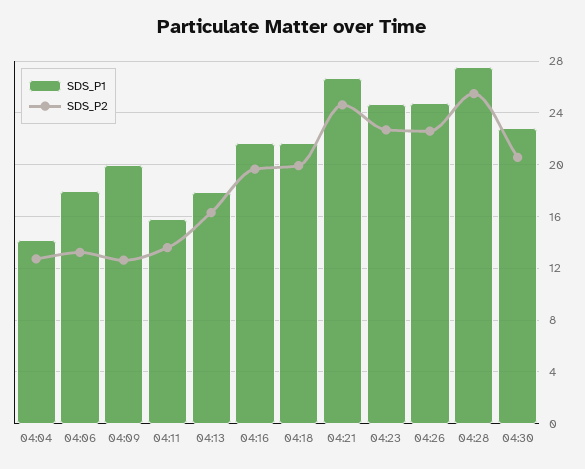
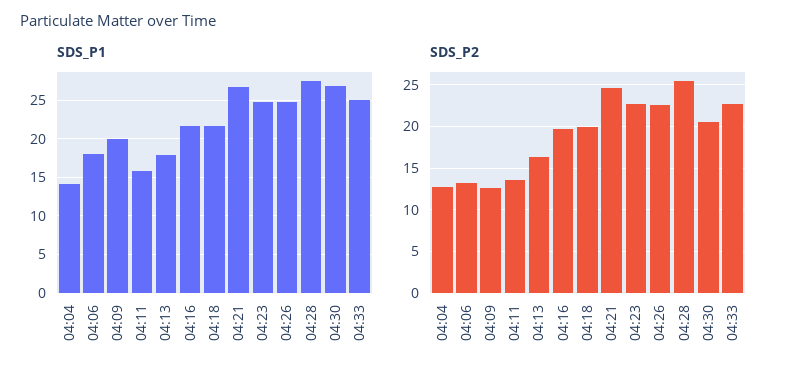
SDS_P1, 04:30: 23 -> 27
SDS_P1, 04:33: none -> 25
SDS_P2, 04:33: none -> 23

